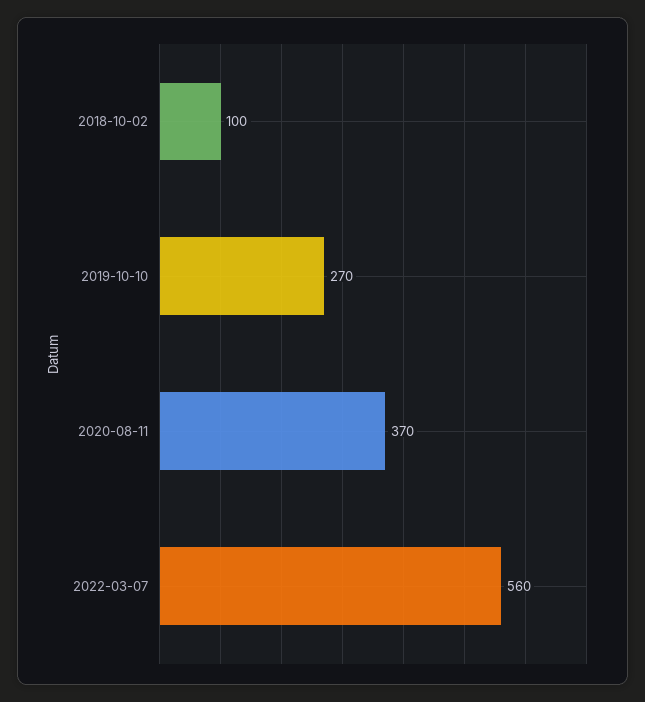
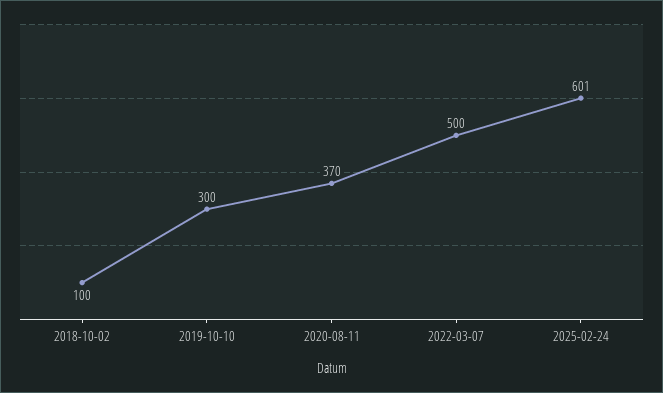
2019-10-10: 270 -> 300
2022-03-07: 560 -> 500
2025-02-24: none -> 601

